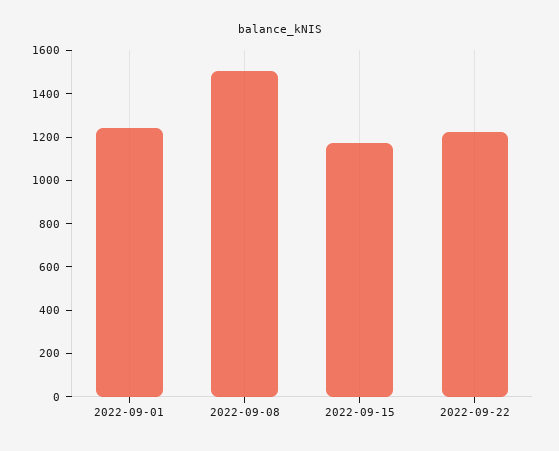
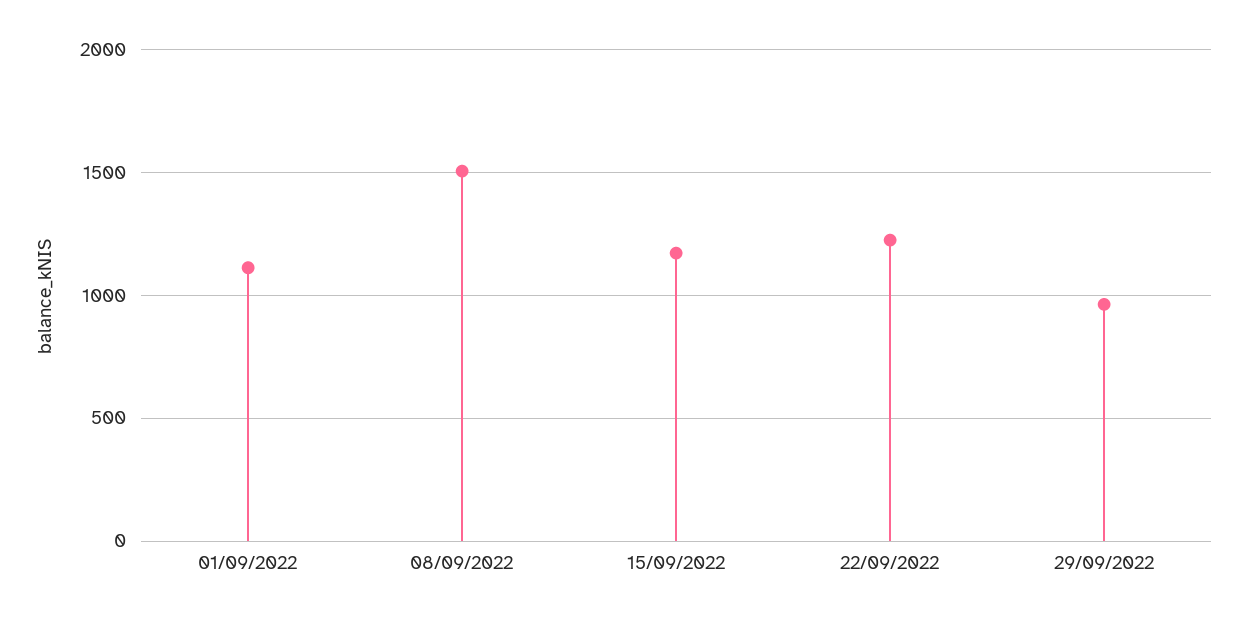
2022-09-01: 1250 -> 1100
29/09/2022: none -> 950

